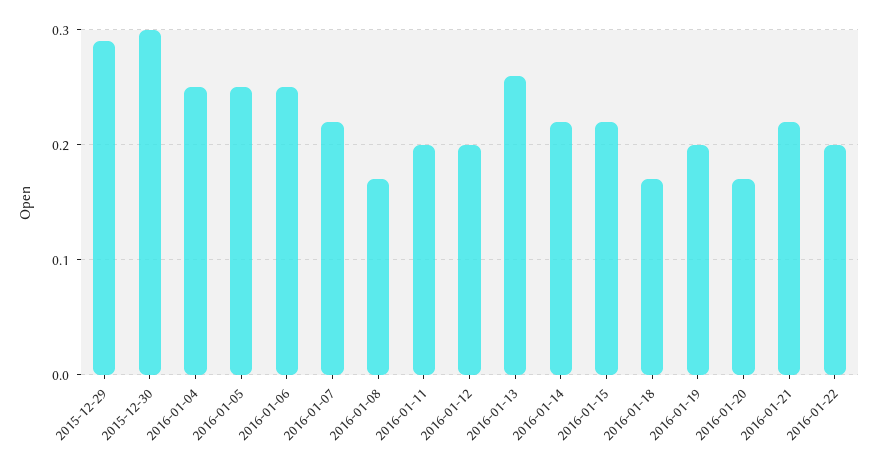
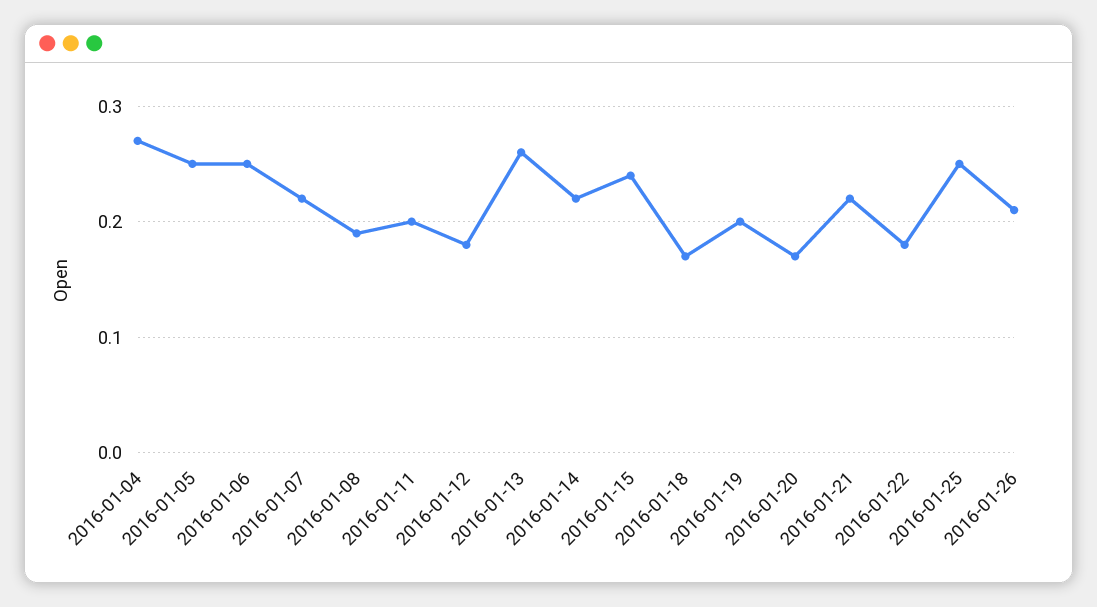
2015-12-29: 0.29 -> none
2015-12-30: 0.3 -> none
2016-01-04: 0.25 -> 0.27
2016-01-08: 0.17 -> 0.19
2016-01-12: 0.2 -> 0.18
2016-01-15: 0.22 -> 0.24
2016-01-22: 0.2 -> 0.18
2016-01-25: none -> 0.25
2016-01-26: none -> 0.21

